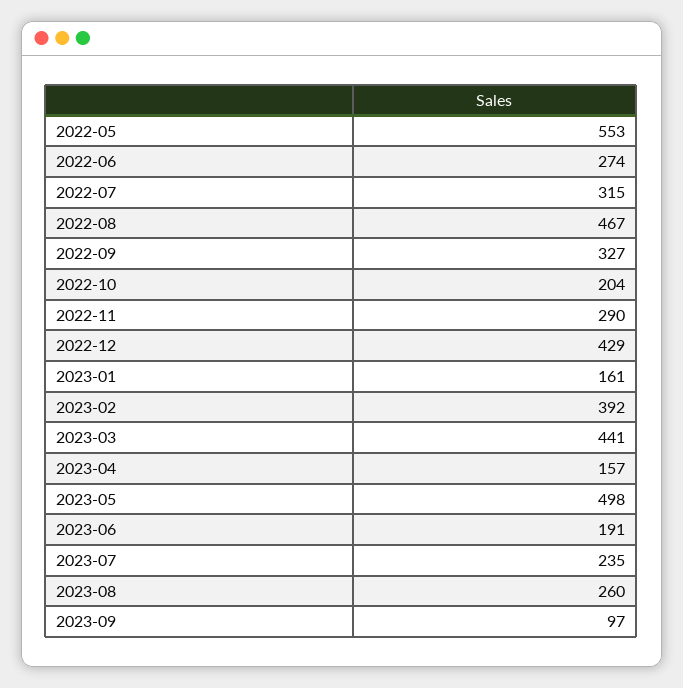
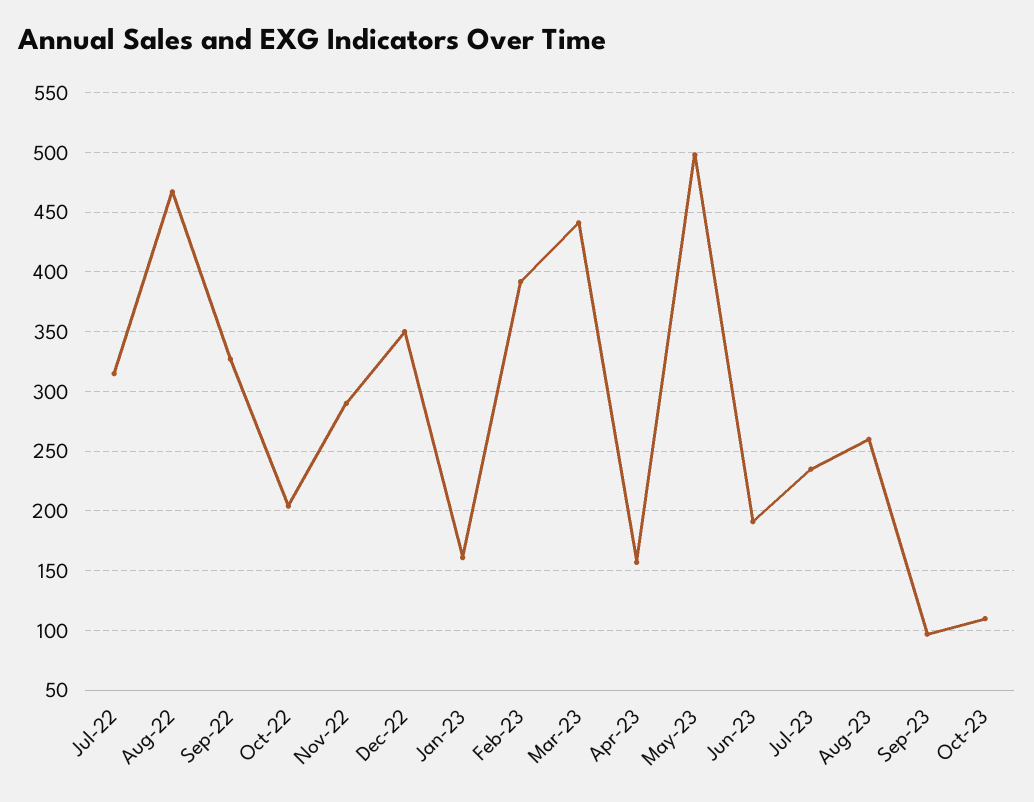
2022-05: 553 -> none
2022-06: 274 -> none
2022-12: 429 -> 350
Oct-23: none -> 110

